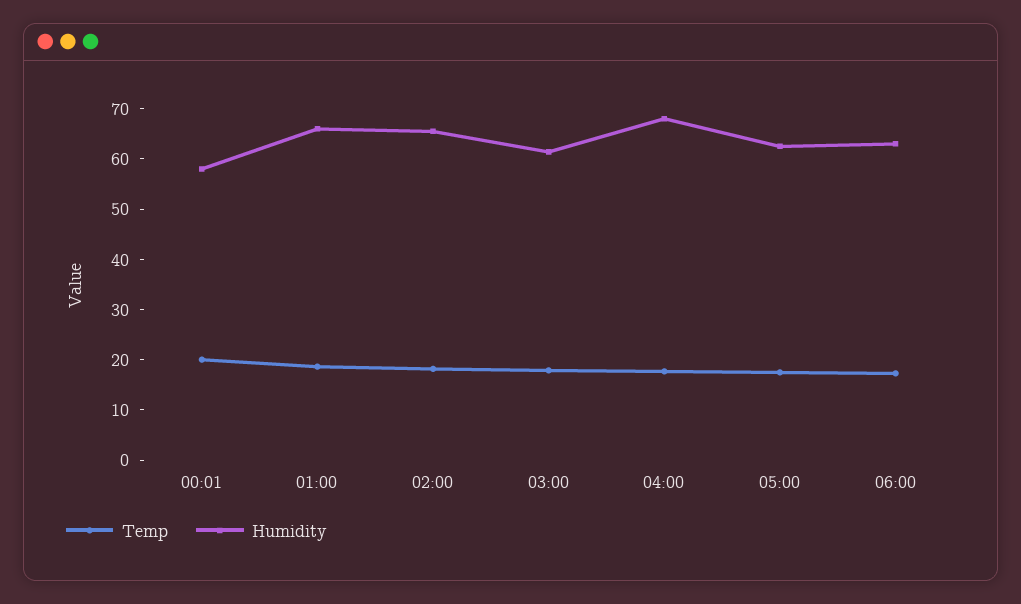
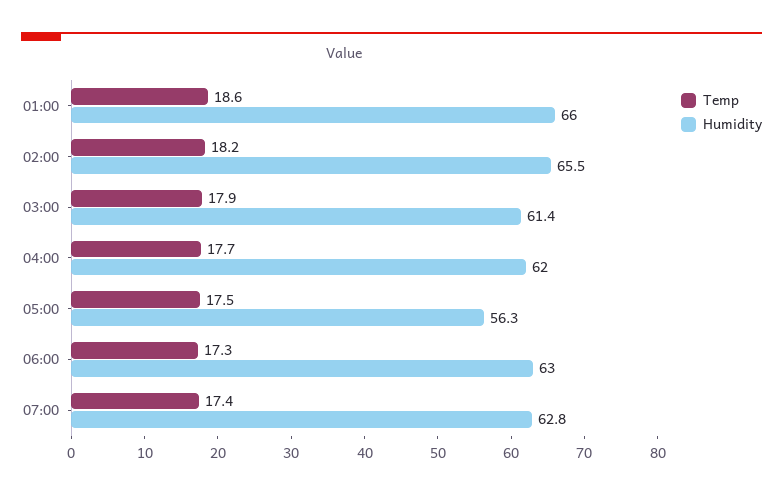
Temp, 00:01: 20 -> none
Humidity, 00:01: 58 -> none
Humidity, 04:00: 68 -> 62
Humidity, 05:00: 62 -> 56.3
Temp, 07:00: none -> 17.4
Humidity, 07:00: none -> 62.8

